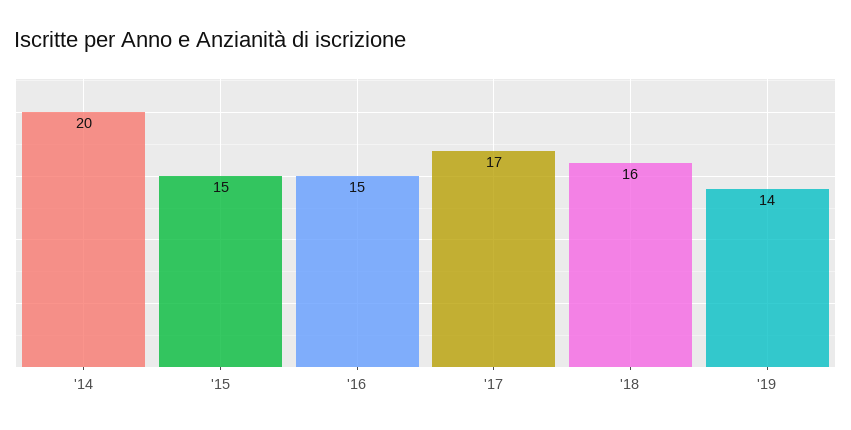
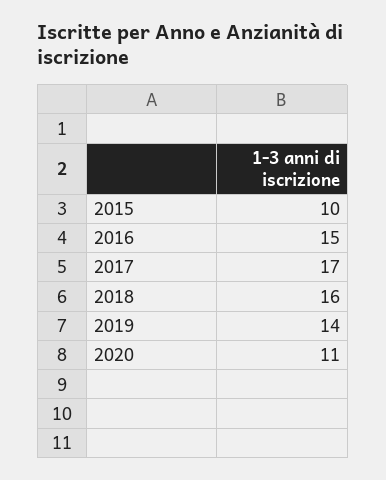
'14: 20 -> none
'15: 15 -> 10
2020: none -> 11

